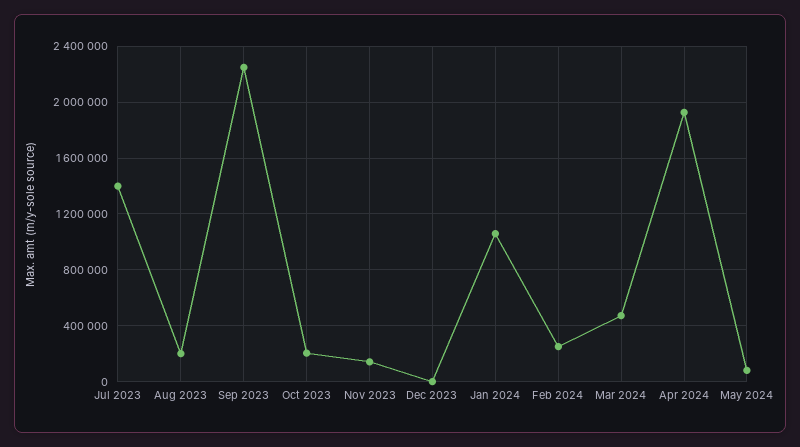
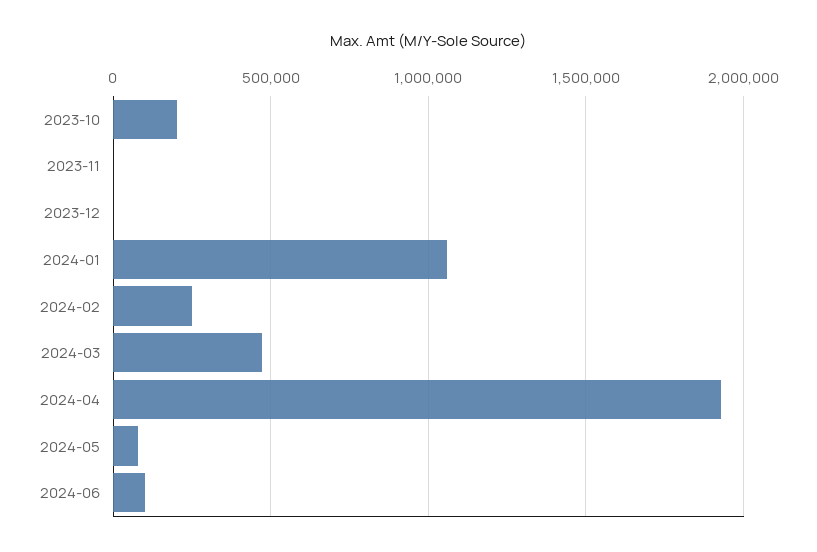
Jul 2023: 1400000 -> none
Aug 2023: 200000 -> none
Sep 2023: 2250000 -> none
Nov 2023: 150000 -> 0
2024-06: none -> 100000

